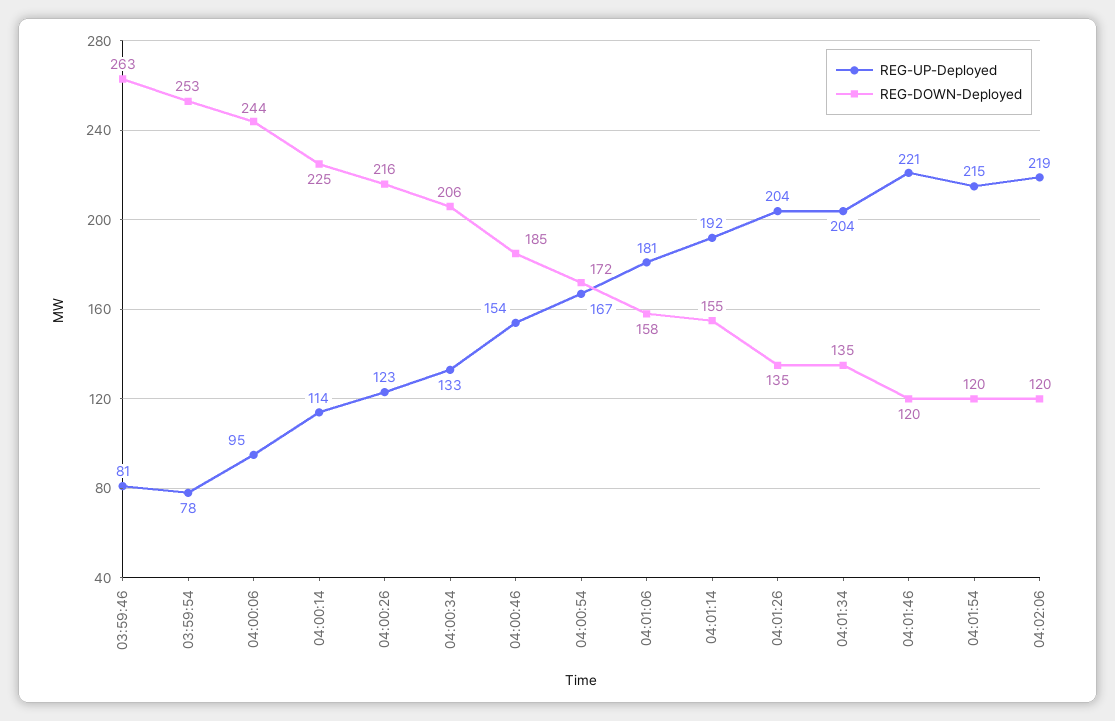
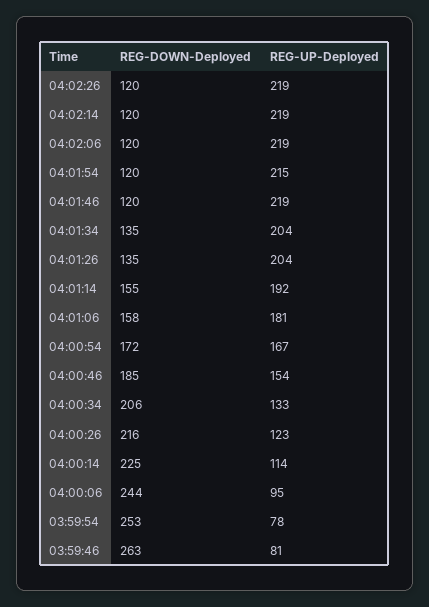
REG-UP-Deployed, 04:01:46: 221 -> 219
REG-DOWN-Deployed, 04:02:26: none -> 120
REG-UP-Deployed, 04:02:26: none -> 219
REG-DOWN-Deployed, 04:02:14: none -> 120
REG-UP-Deployed, 04:02:14: none -> 219

